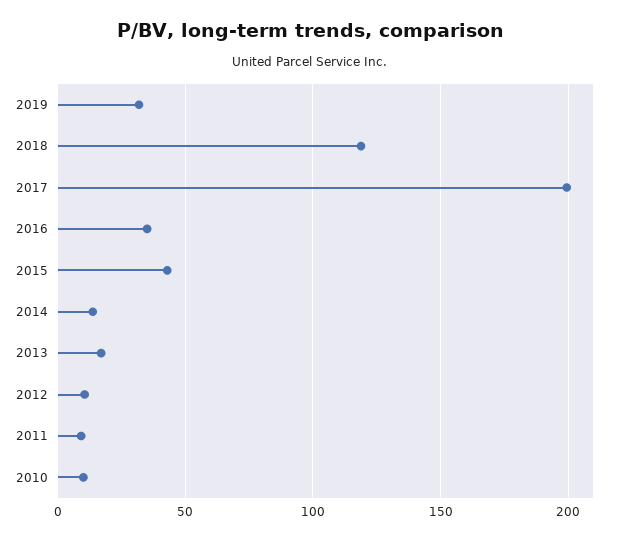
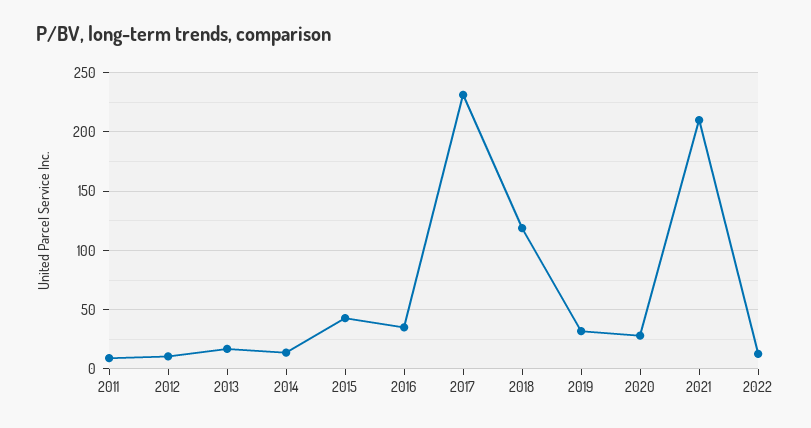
2017: 200 -> 230
2010: 10 -> none
2020: none -> 30
2021: none -> 210
2022: none -> 10

